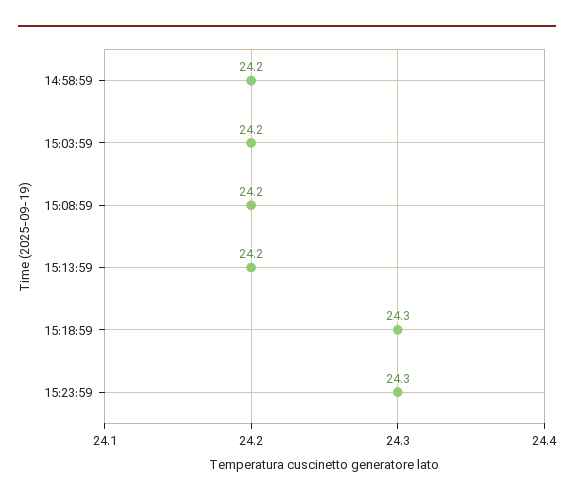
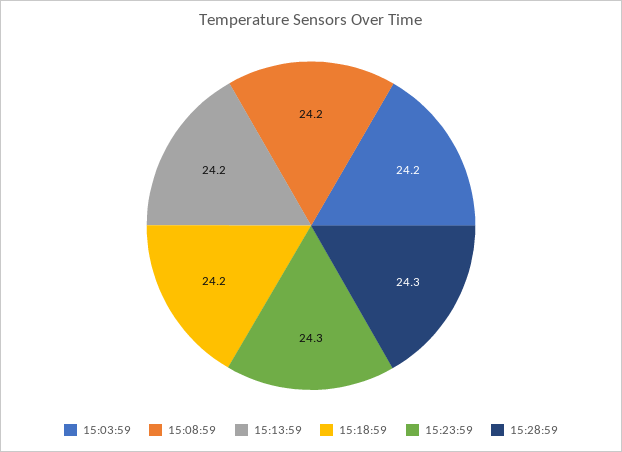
14:58:59: 24.2 -> none
15:18:59: 24.3 -> 24.2
15:28:59: none -> 24.3

